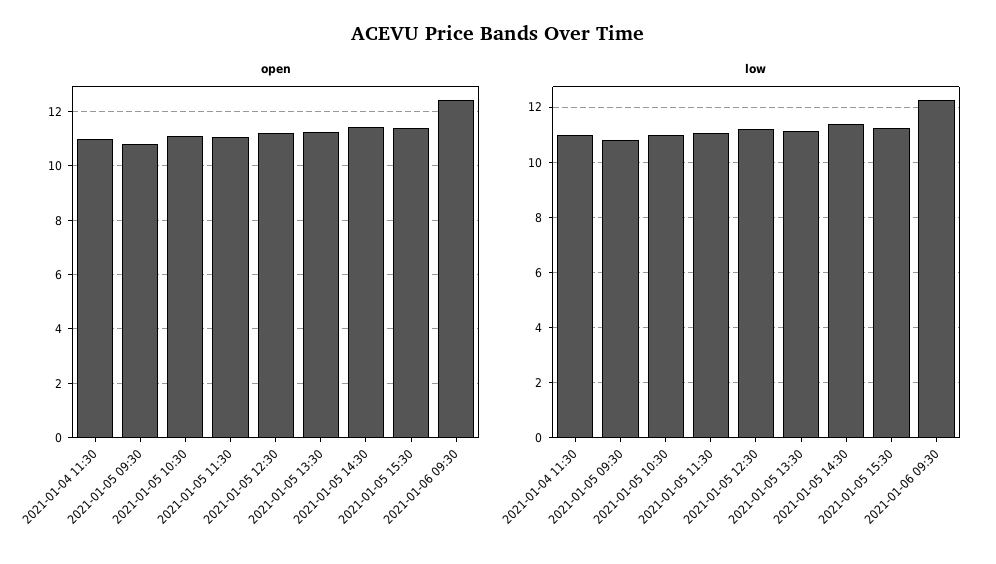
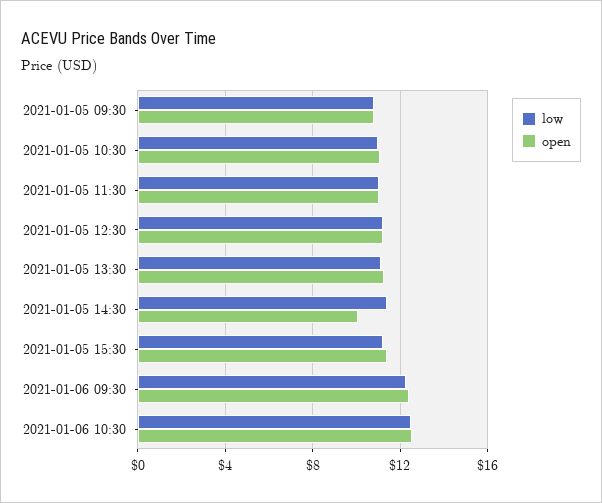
open, 2021-01-04 11:30: 11 -> none
open, 2021-01-05 14:30: 11.5 -> 10
low, 2021-01-04 11:30: 11 -> none
low, 2021-01-06 10:30: none -> 12.5
open, 2021-01-06 10:30: none -> 12.5

